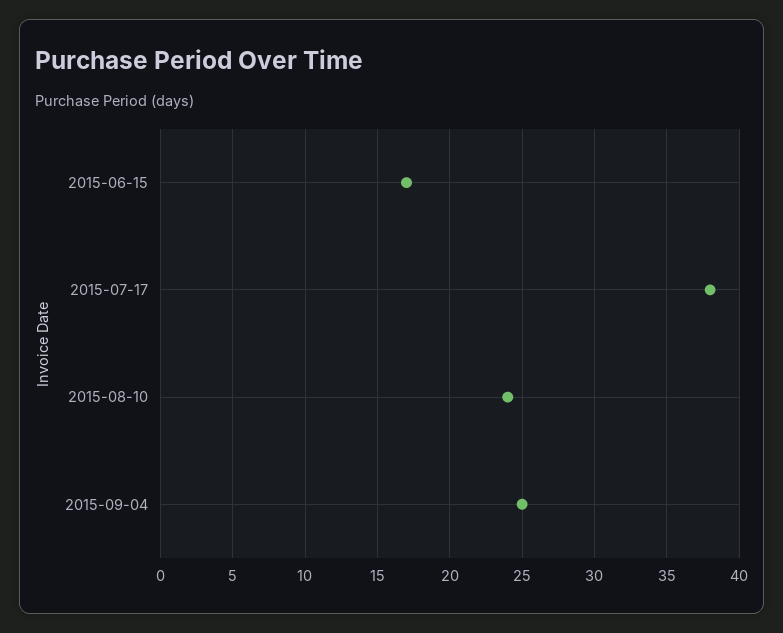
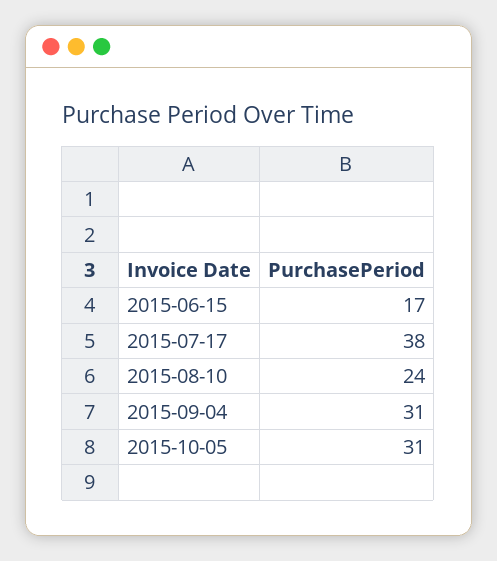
2015-09-04: 25 -> 31
2015-10-05: none -> 31

